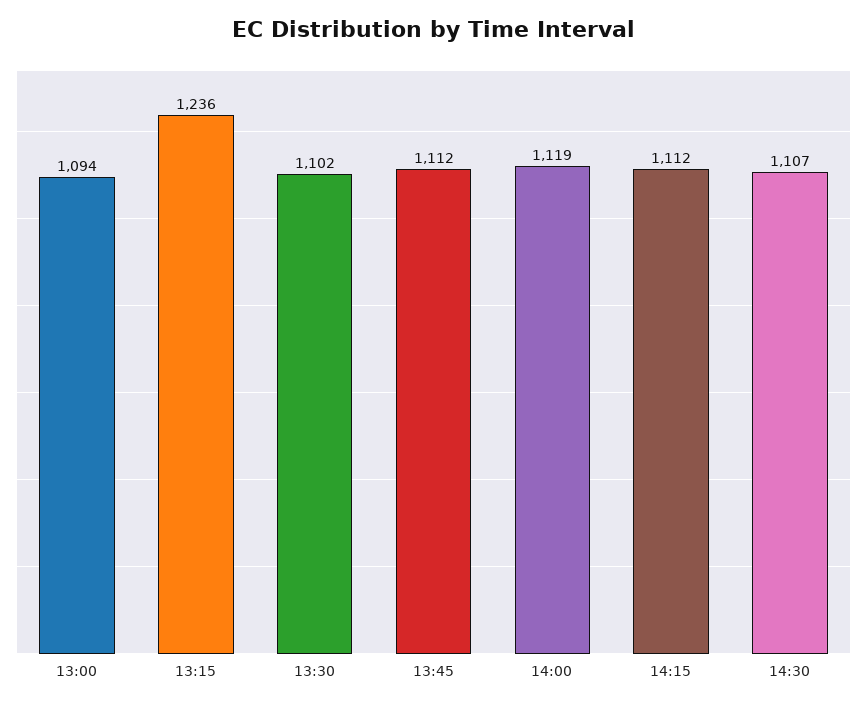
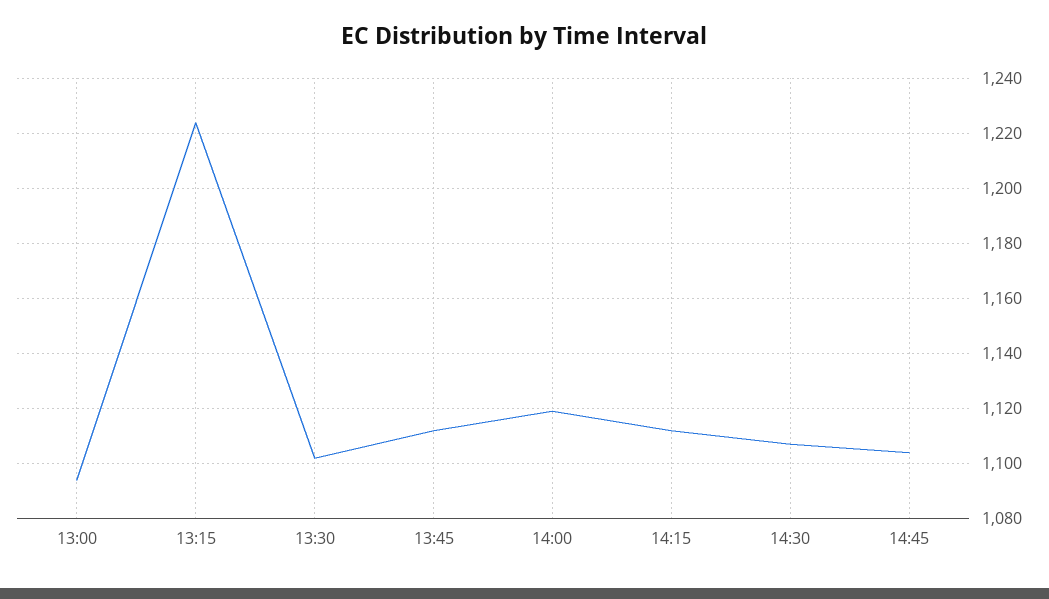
13:15: 1236 -> 1225
14:45: none -> 1105

